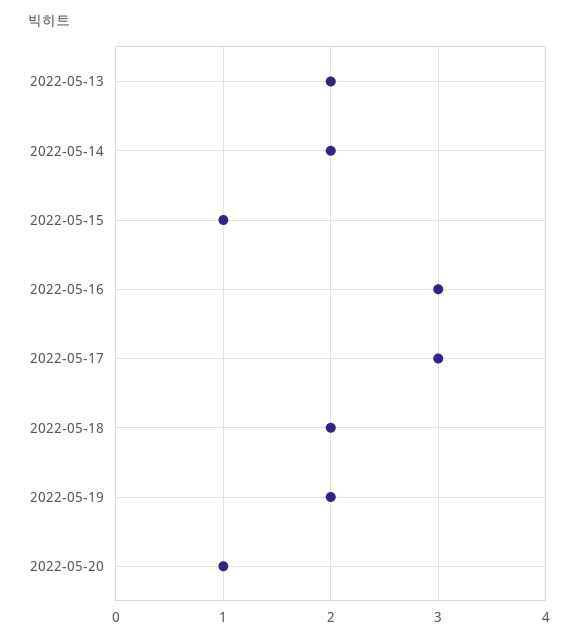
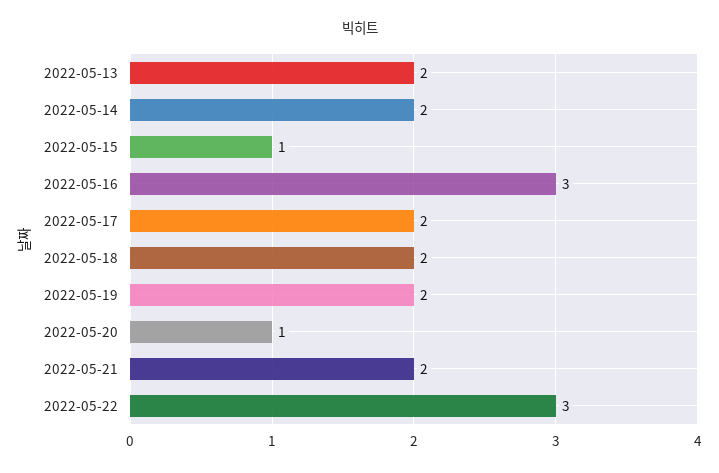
2022-05-17: 3 -> 2
2022-05-21: none -> 2
2022-05-22: none -> 3

